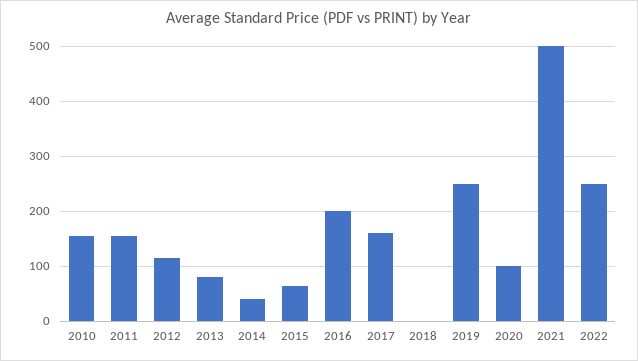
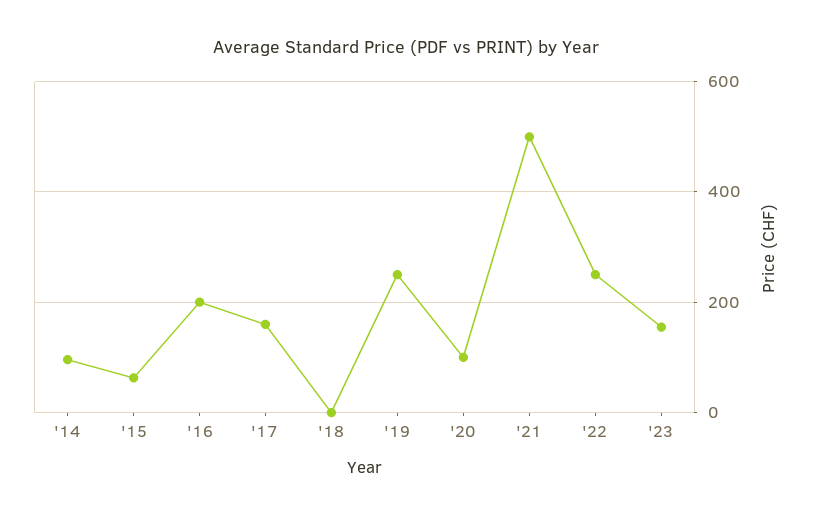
2010: 160 -> none
2011: 160 -> none
2012: 120 -> none
2013: 80 -> none
2014: 40 -> 100
'23: none -> 160

